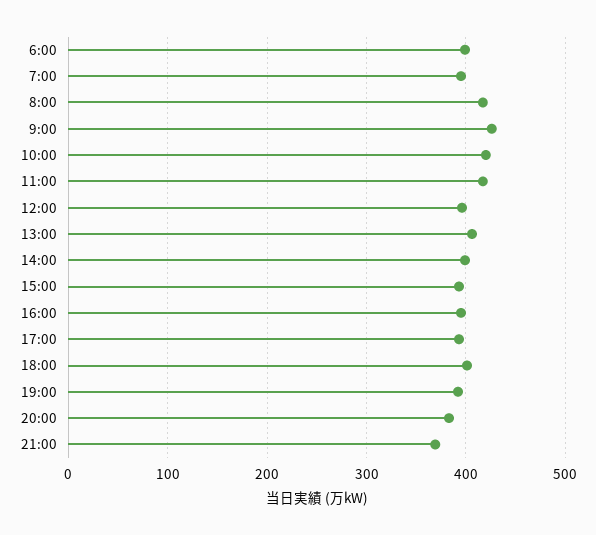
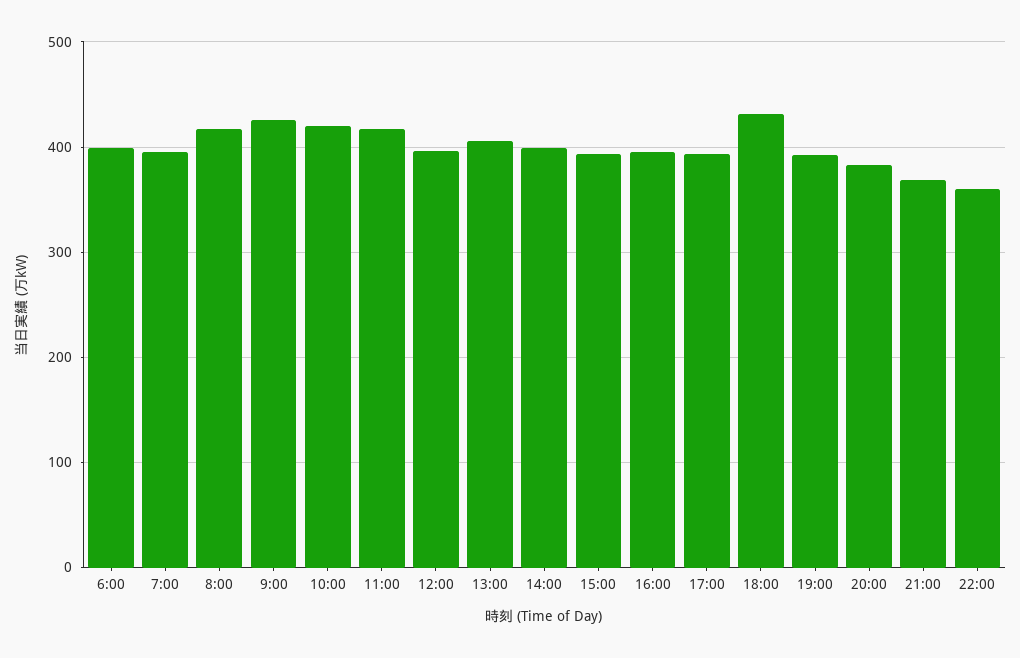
18:00: 400 -> 430
22:00: none -> 360

